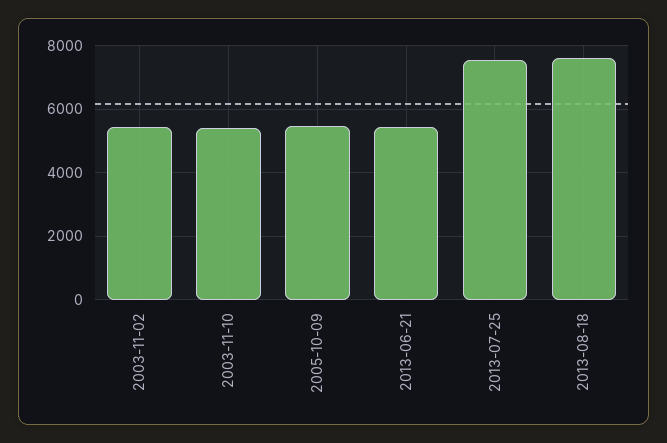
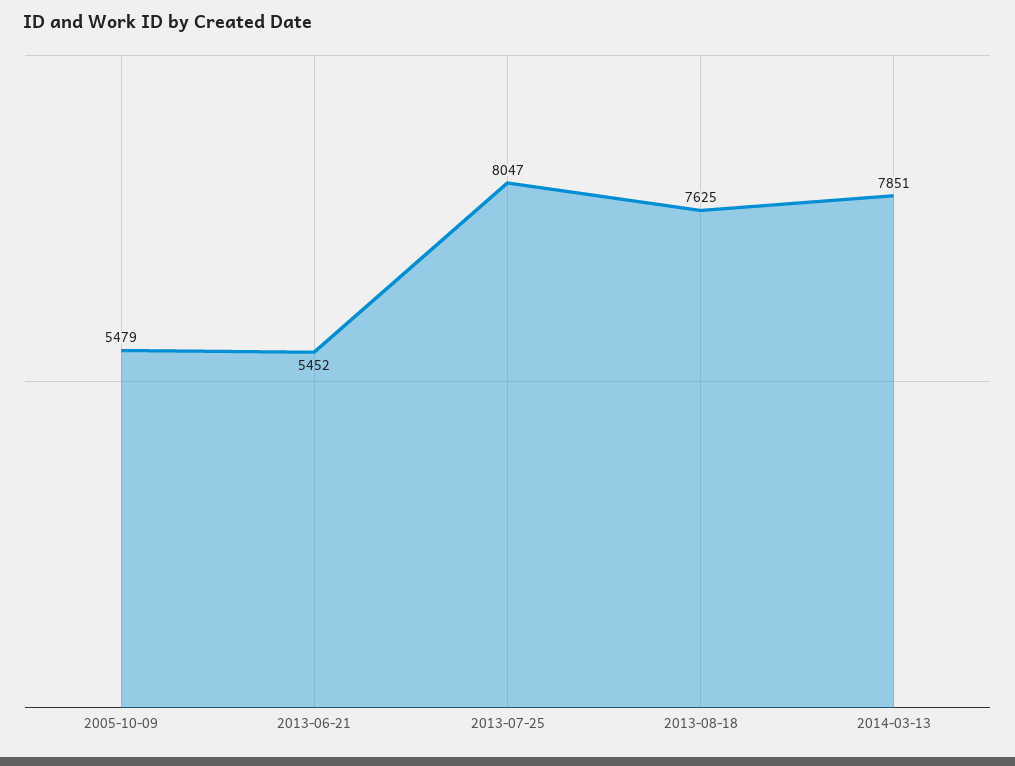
2003-11-02: 5400 -> none
2003-11-10: 5400 -> none
2013-07-25: 7600 -> 8047
2014-03-13: none -> 7851

